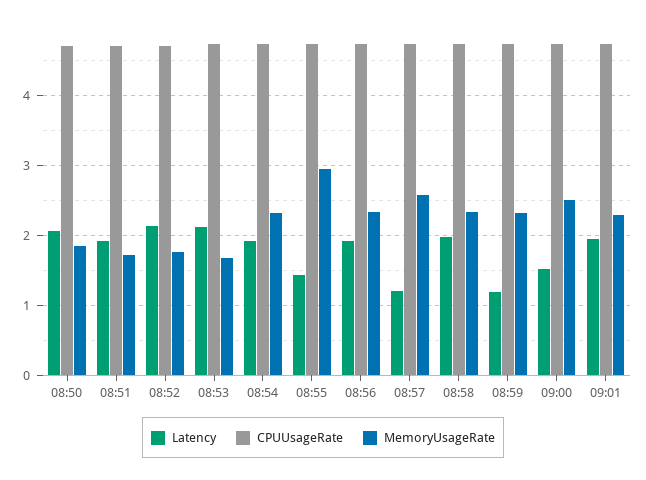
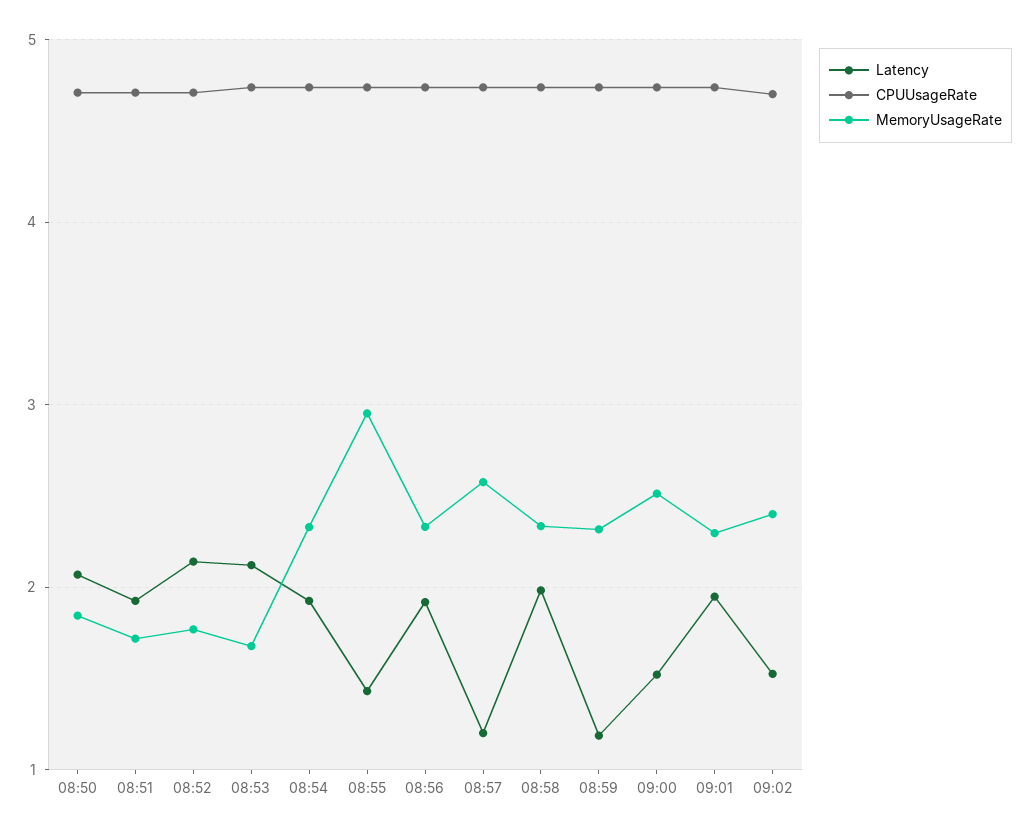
Latency, 09:02: none -> 1.5
CPUUsageRate, 09:02: none -> 4.7
MemoryUsageRate, 09:02: none -> 2.4

